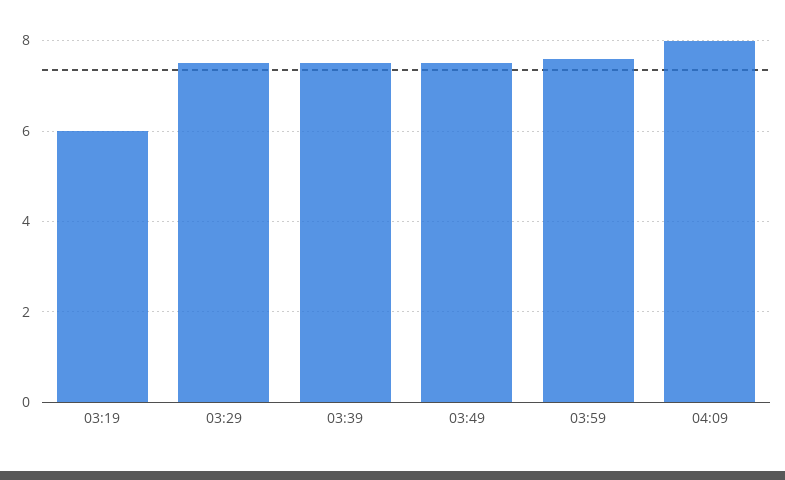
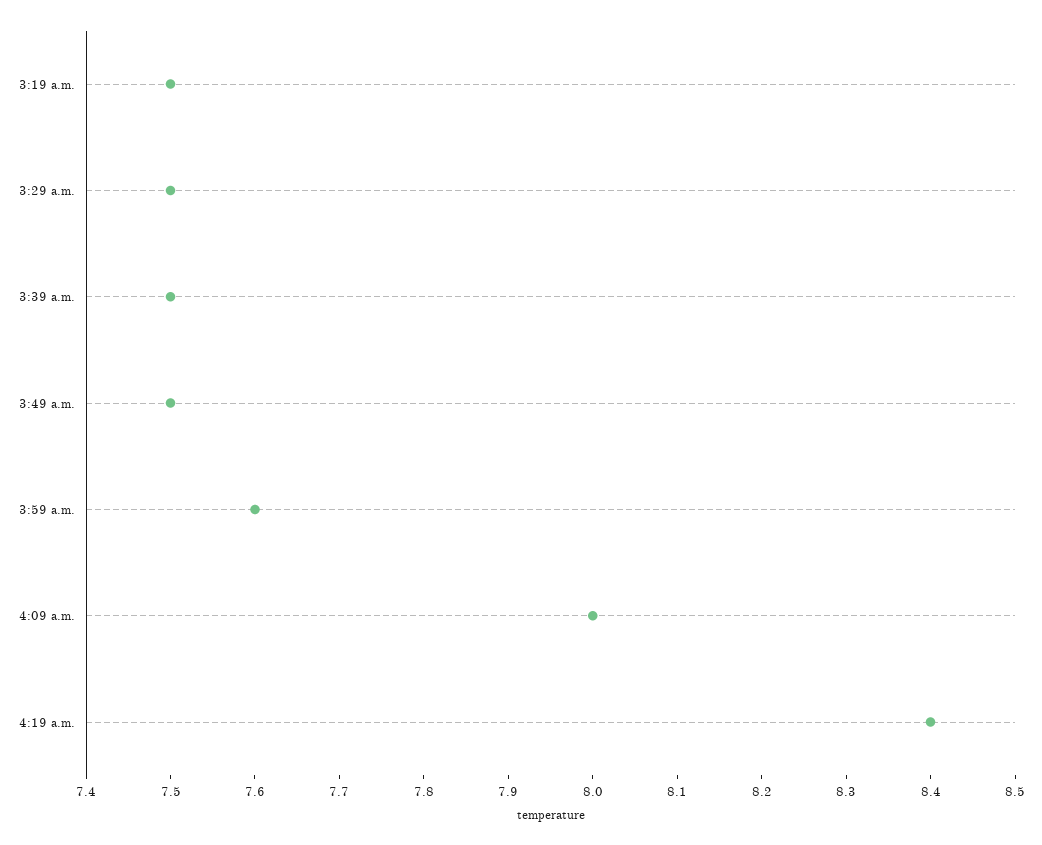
03:19: 6 -> 7.5
4:19 a.m.: none -> 8.4

